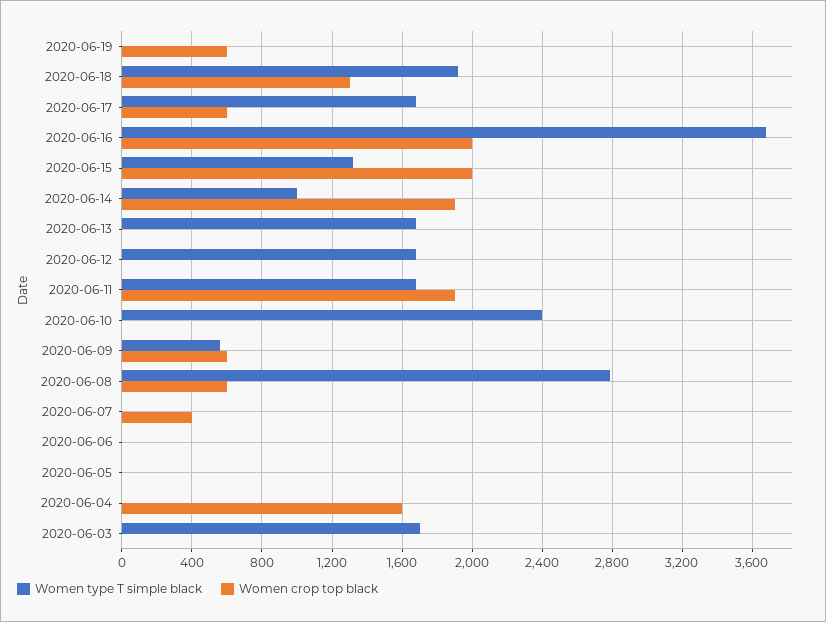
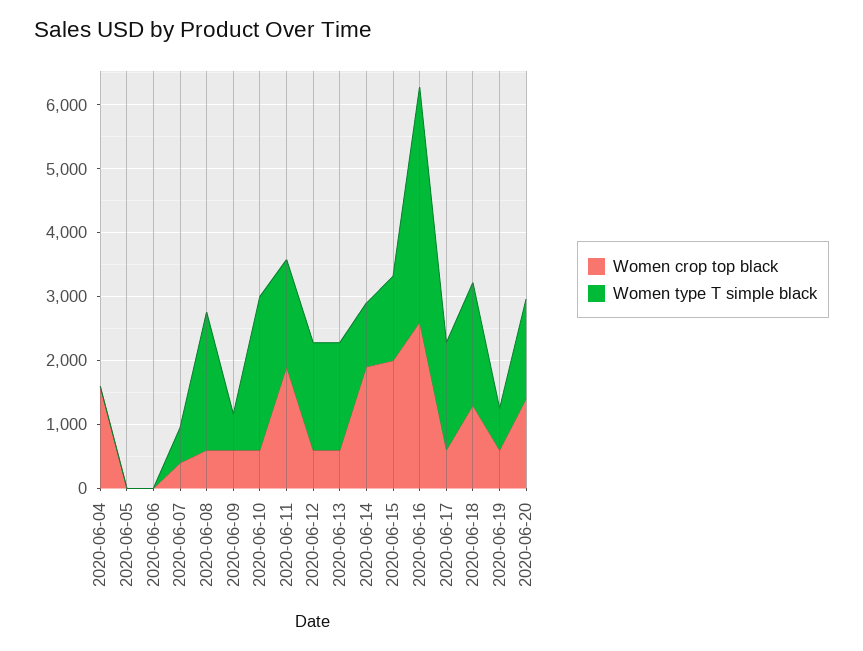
Women type T simple black, 2020-06-19: 0 -> 600
Women crop top black, 2020-06-16: 2000 -> 2600
Women crop top black, 2020-06-13: 0 -> 600
Women crop top black, 2020-06-12: 0 -> 600
Women crop top black, 2020-06-10: 0 -> 600
Women type T simple black, 2020-06-08: 2800 -> 2200
Women type T simple black, 2020-06-07: 0 -> 600
Women type T simple black, 2020-06-03: 1700 -> none
Women crop top black, 2020-06-03: 0 -> none
Women crop top black, 2020-06-20: none -> 1400
Women type T simple black, 2020-06-20: none -> 1600

